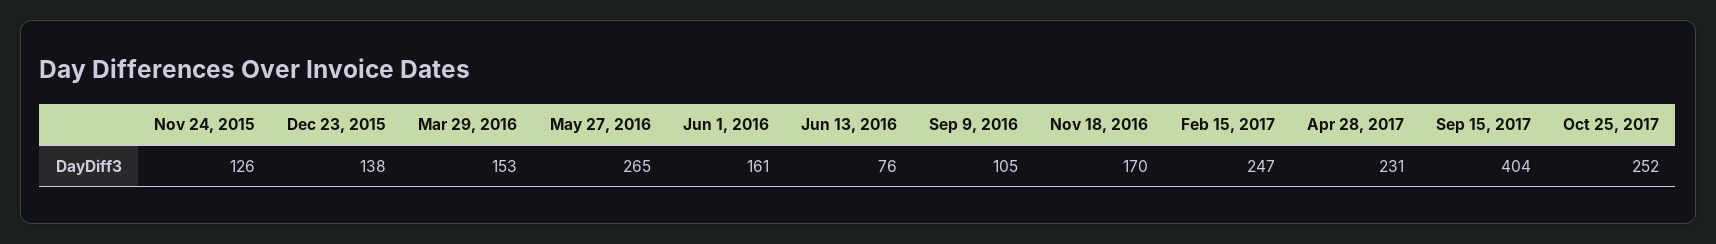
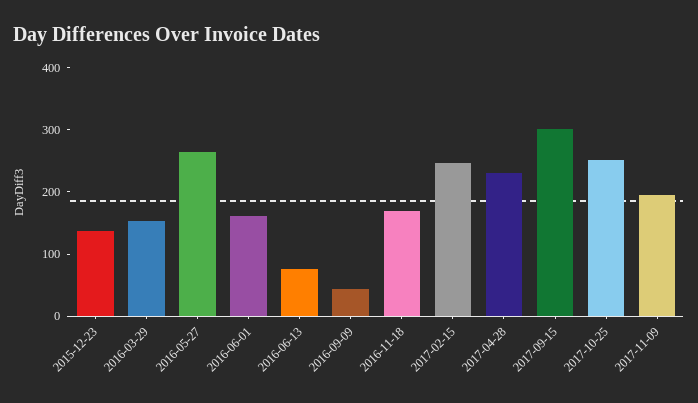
Nov 24, 2015: 126 -> none
Sep 9, 2016: 105 -> 40
Sep 15, 2017: 404 -> 300
2017-11-09: none -> 200

